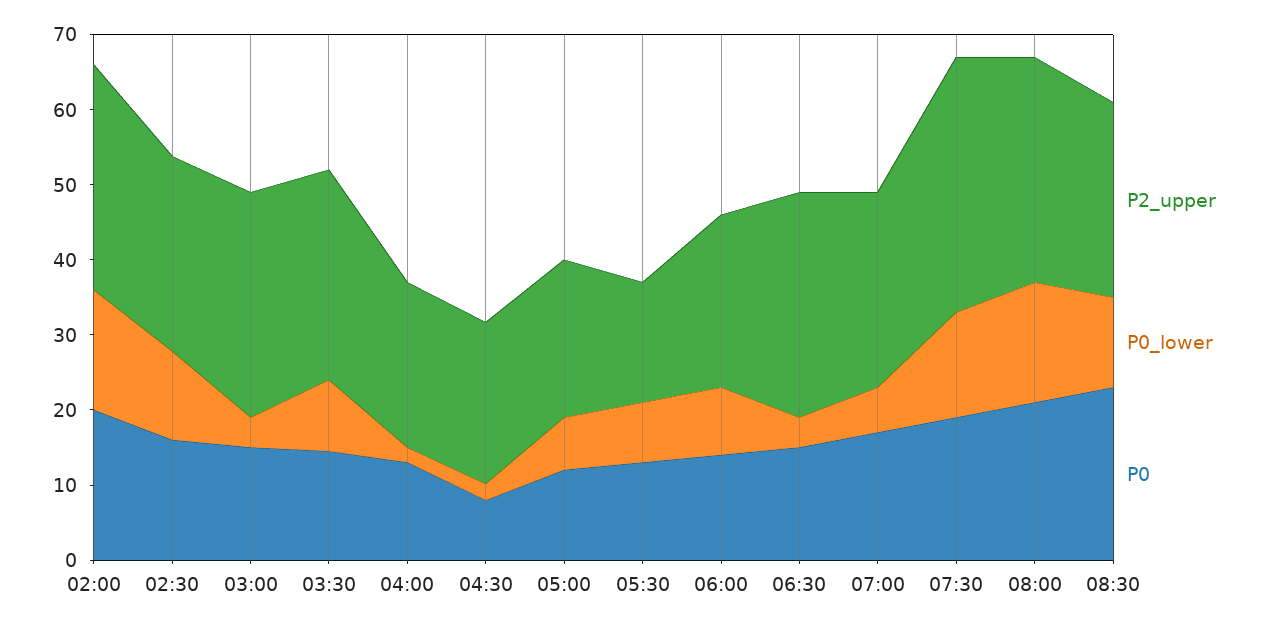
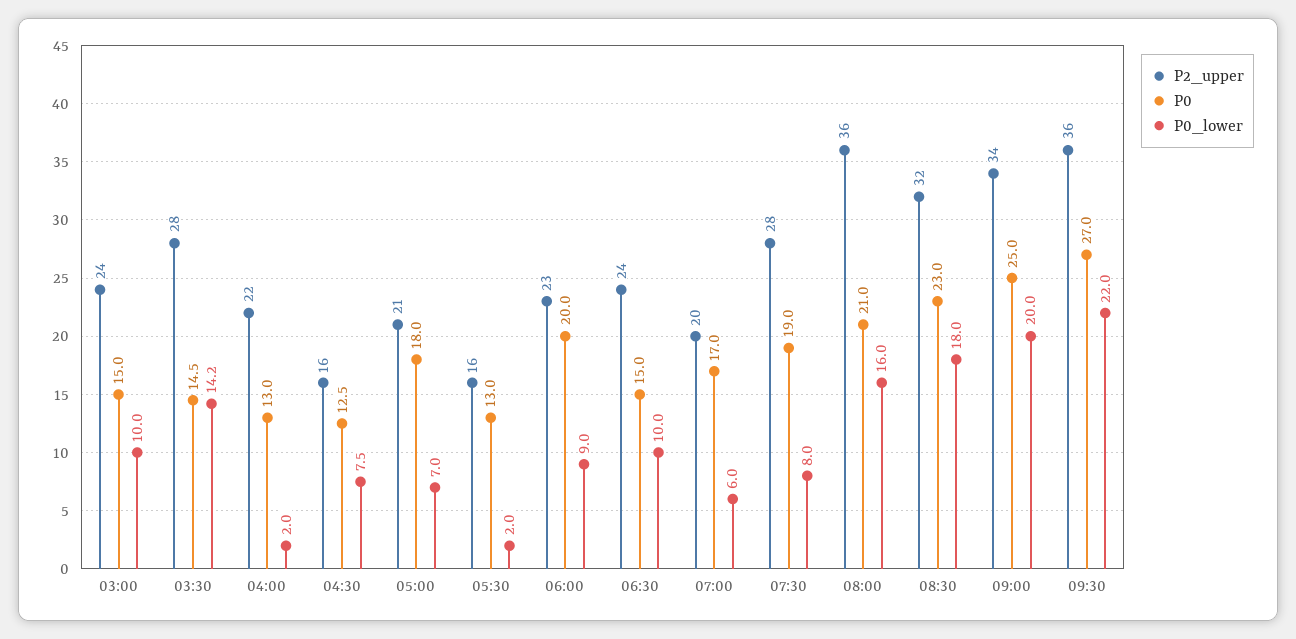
P2_upper, 02:00: 30 -> none
P0_lower, 02:00: 16 -> none
P0, 02:00: 20 -> none
P2_upper, 02:30: 26 -> none
P0_lower, 02:30: 12 -> none
P0, 02:30: 16 -> none
P2_upper, 03:00: 30 -> 24
P0_lower, 03:00: 4 -> 10
P0_lower, 03:30: 10 -> 14.2
P2_upper, 04:30: 22 -> 16
P0_lower, 04:30: 2 -> 7.5
P0, 04:30: 8 -> 12.5
P0, 05:00: 12 -> 18
P0_lower, 05:30: 8 -> 2
P0, 06:00: 14 -> 20
P2_upper, 06:30: 30 -> 24
P0_lower, 06:30: 4 -> 10
P2_upper, 07:00: 26 -> 20
P2_upper, 07:30: 34 -> 28
P0_lower, 07:30: 14 -> 8
P2_upper, 08:00: 30 -> 36
P2_upper, 08:30: 26 -> 32
P0_lower, 08:30: 12 -> 18
P2_upper, 09:00: none -> 34
P0, 09:00: none -> 25
P0_lower, 09:00: none -> 20
P2_upper, 09:30: none -> 36
P0, 09:30: none -> 27
P0_lower, 09:30: none -> 22

